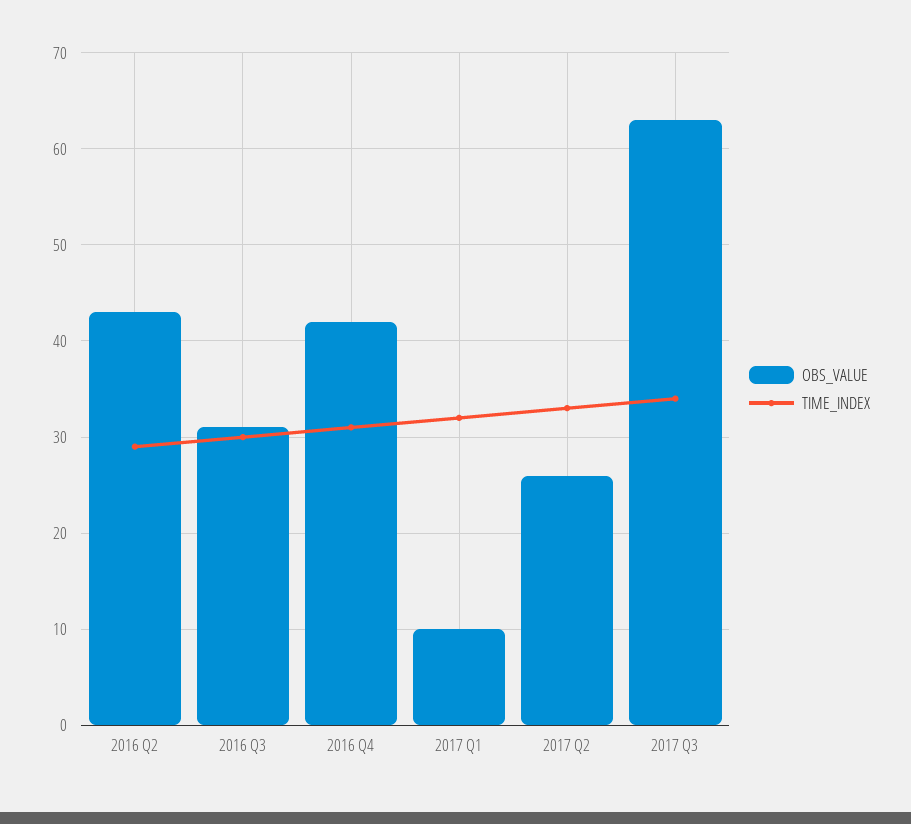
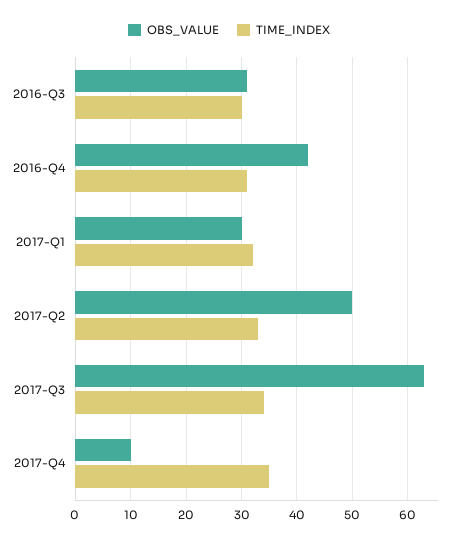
OBS_VALUE, 2016 Q2: 43 -> none
TIME_INDEX, 2016 Q2: 29 -> none
OBS_VALUE, 2017 Q1: 10 -> 30
OBS_VALUE, 2017 Q2: 26 -> 50
OBS_VALUE, 2017-Q4: none -> 10
TIME_INDEX, 2017-Q4: none -> 35

